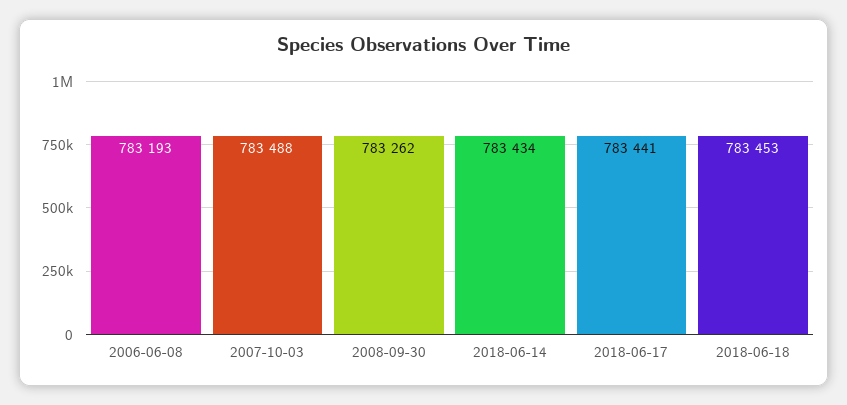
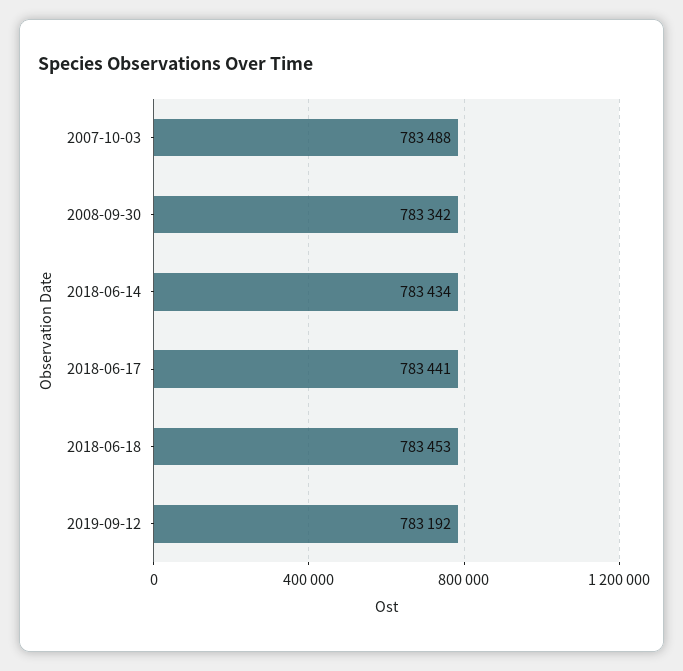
2006-06-08: 783193 -> none
2008-09-30: 783262 -> 783342
2019-09-12: none -> 783192

